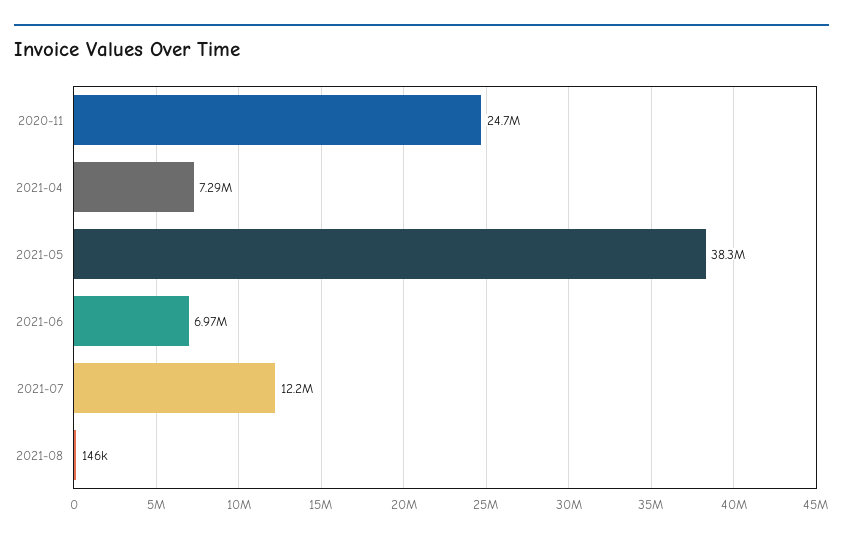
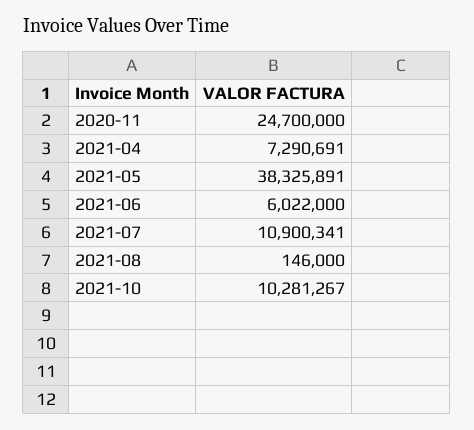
2021-06: 6970000 -> 6022000
2021-07: 12200000 -> 10900341
2021-10: none -> 10281267

